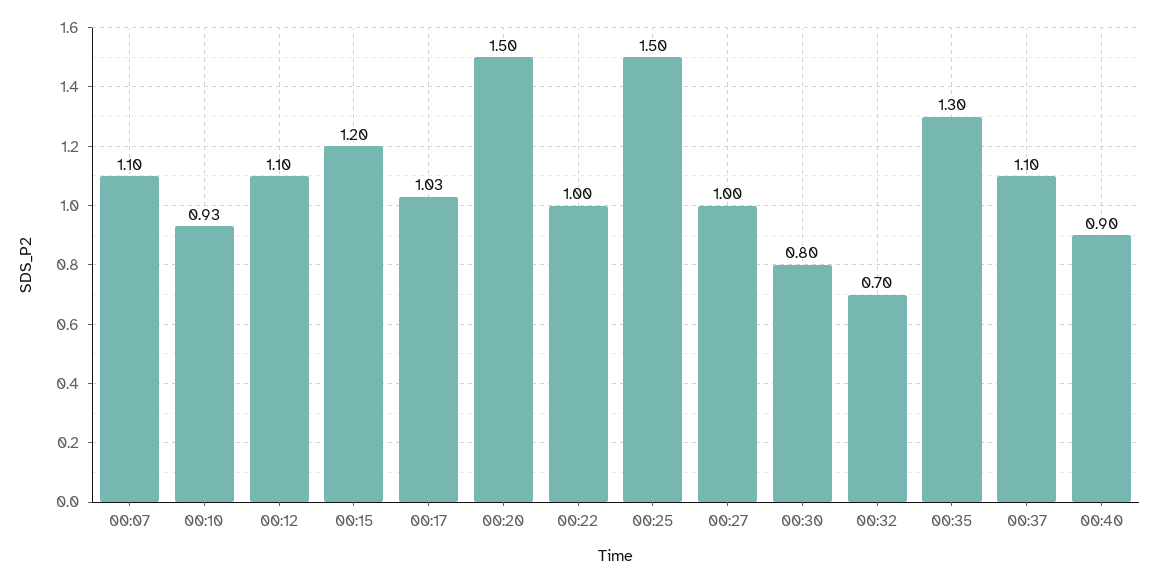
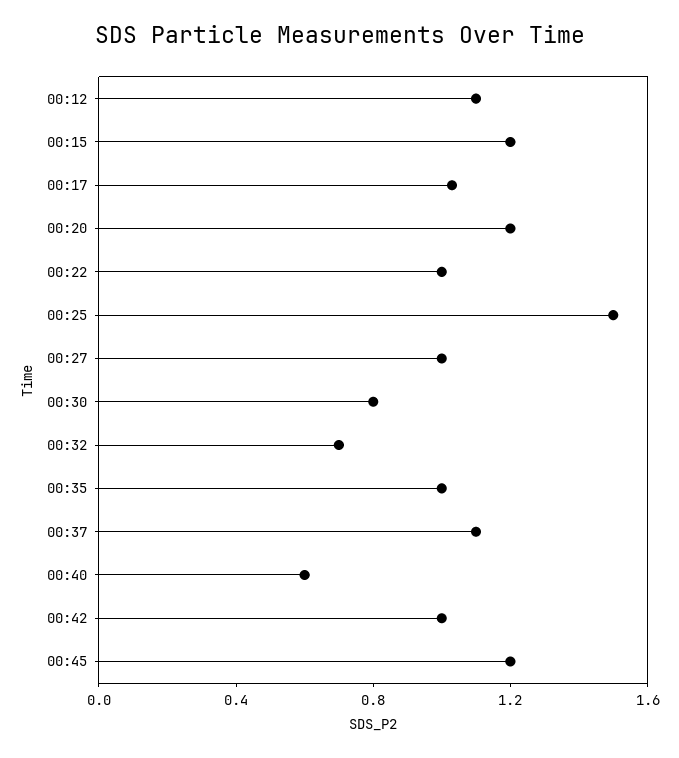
00:07: 1.1 -> none
00:10: 0.93 -> none
00:20: 1.5 -> 1.2
00:35: 1.3 -> 1
00:40: 0.9 -> 0.6
00:42: none -> 1
00:45: none -> 1.2

